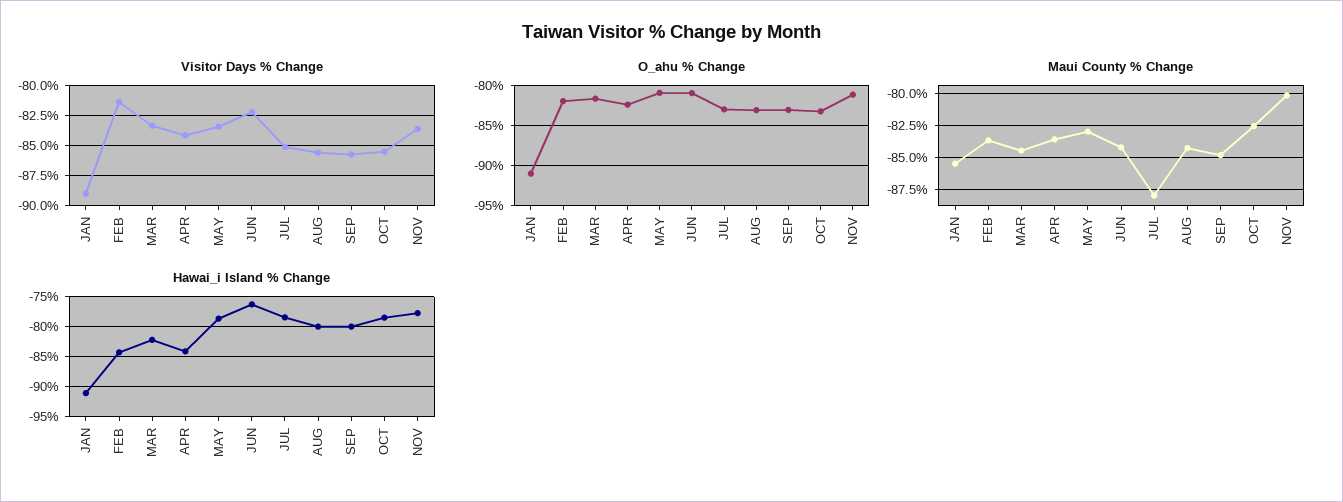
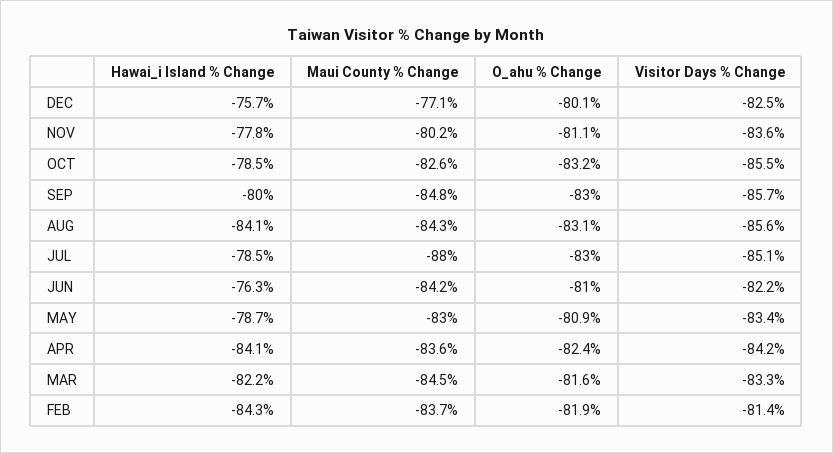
Visitor Days % Change, JAN: -89 -> none
O_ahu % Change, JAN: -91 -> none
Maui County % Change, JAN: -85.5 -> none
Hawai_i Island % Change, JAN: -91 -> none
Hawai_i Island % Change, AUG: -80 -> -84.1
Hawai_i Island % Change, DEC: none -> -75.7
Maui County % Change, DEC: none -> -77.1
O_ahu % Change, DEC: none -> -80.1
Visitor Days % Change, DEC: none -> -82.5

